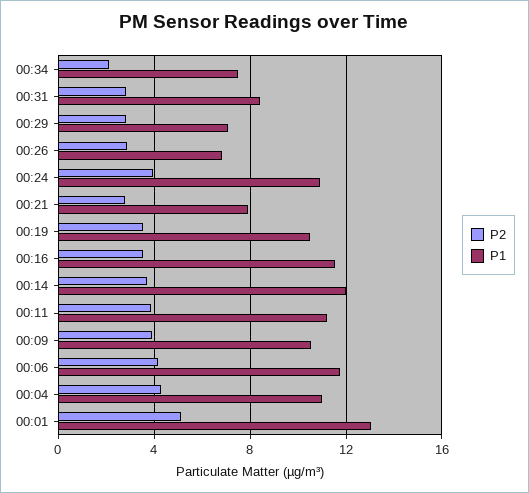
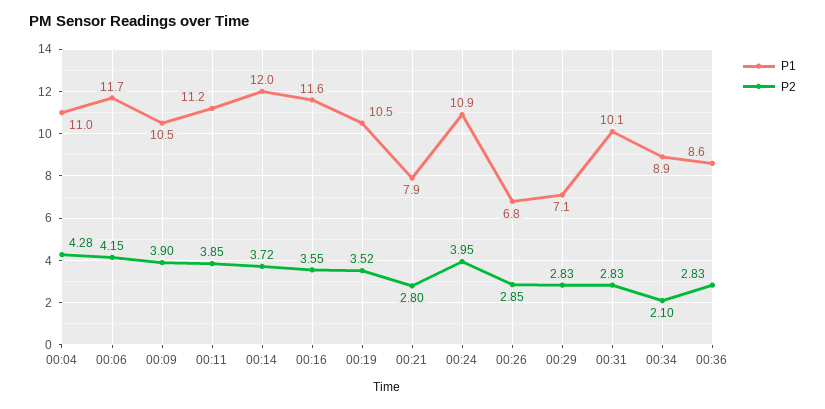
P1, 00:34: 7.5 -> 8.9
P1, 00:31: 8.5 -> 10.1
P2, 00:01: 5 -> none
P1, 00:01: 13 -> none
P1, 00:36: none -> 8.6
P2, 00:36: none -> 2.83

